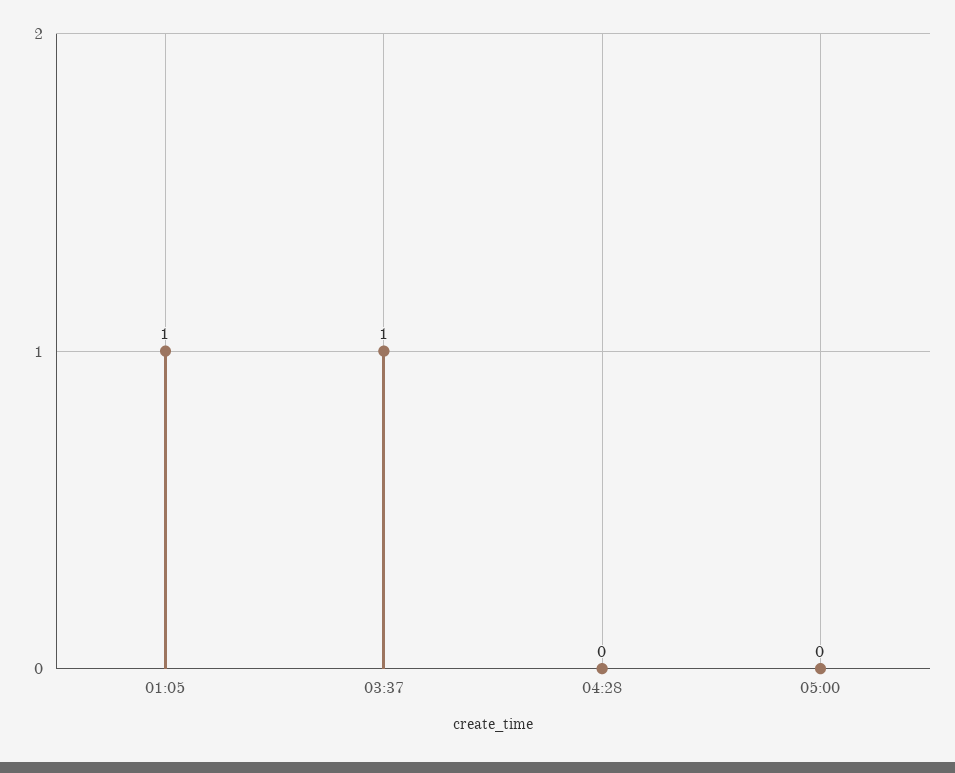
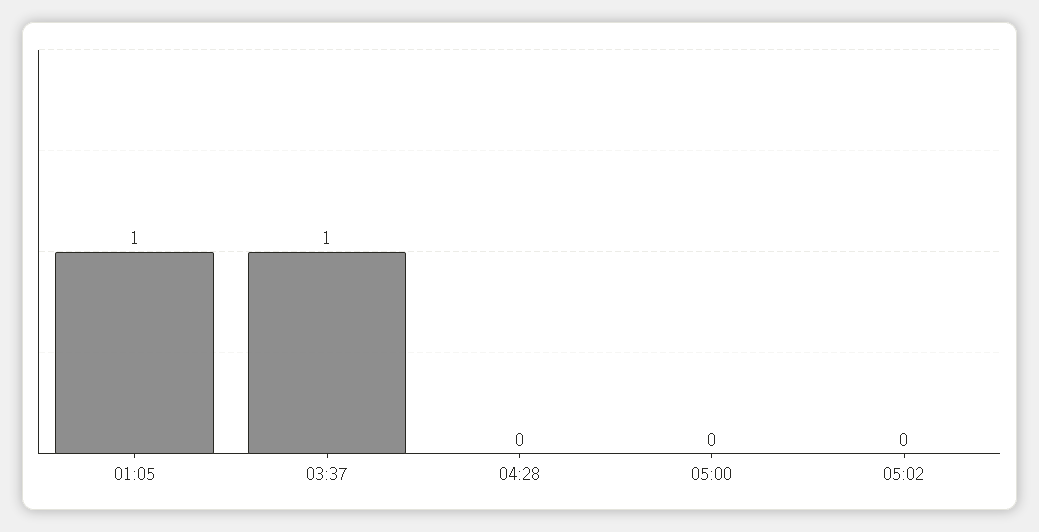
05:02: none -> 0

